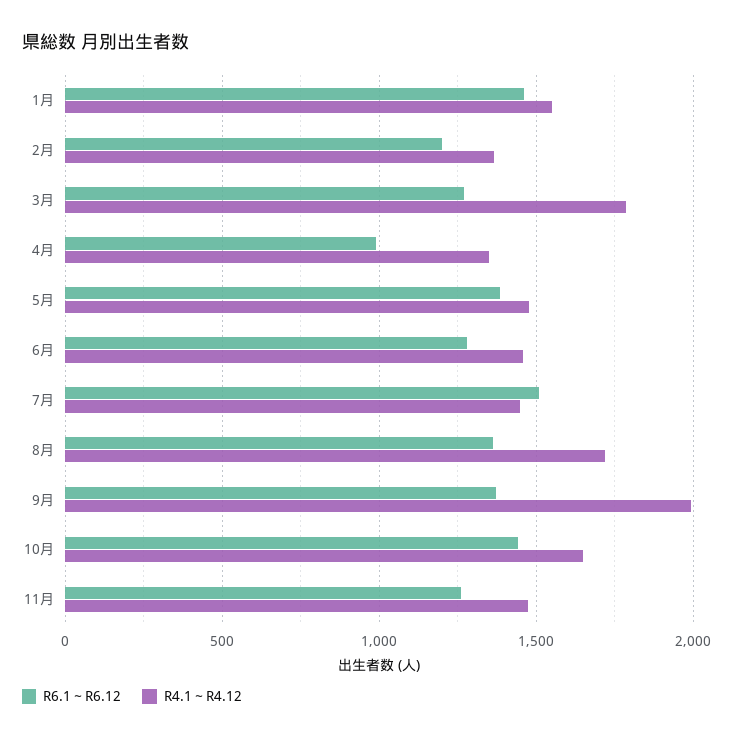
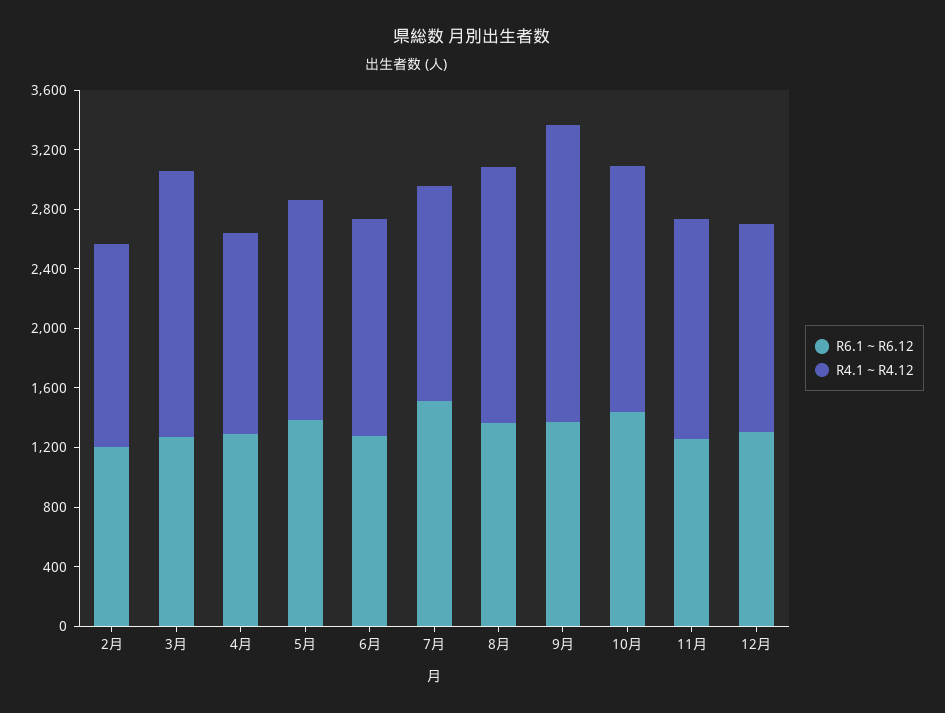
R6.1～R6.12, 1月: 1450 -> none
R4.1～R4.12, 1月: 1550 -> none
R6.1～R6.12, 4月: 1000 -> 1300
R6.1～R6.12, 12月: none -> 1300
R4.1～R4.12, 12月: none -> 1400

